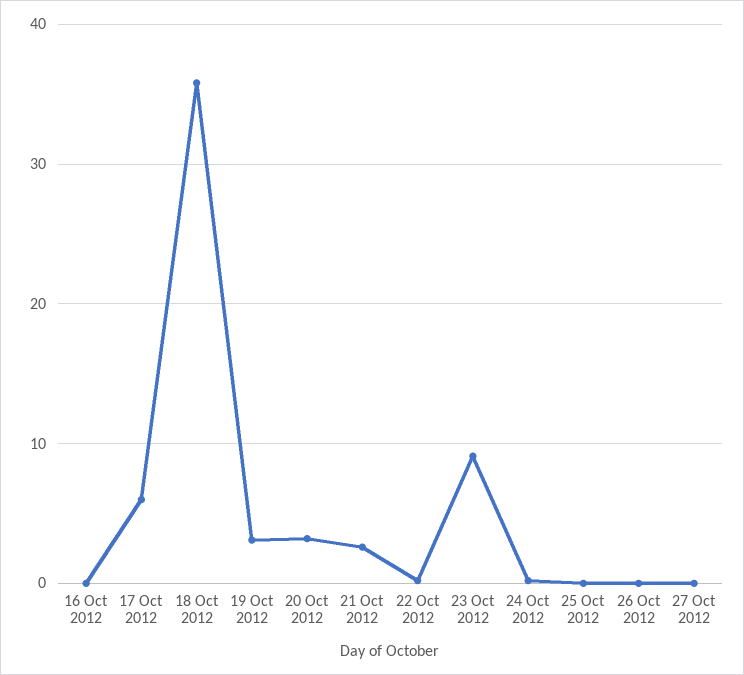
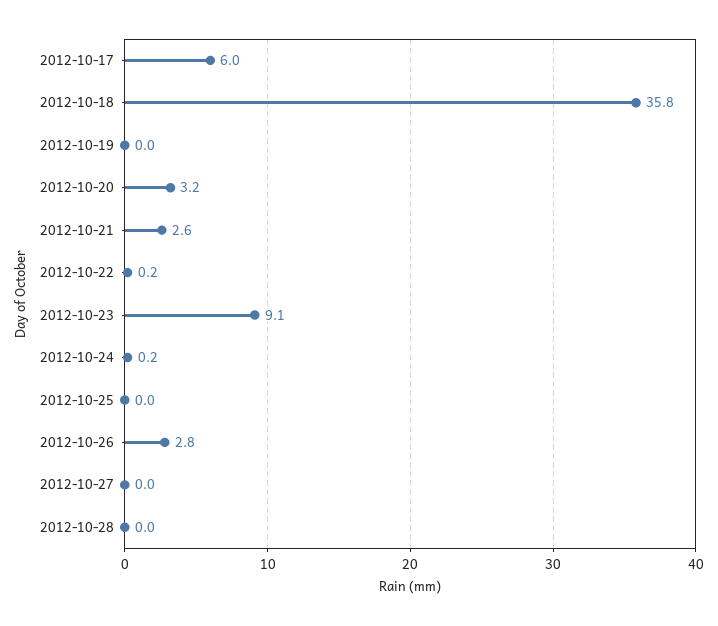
16 Oct 2012: 0 -> none
19 Oct 2012: 3 -> 0
26 Oct 2012: 0 -> 2.8
2012-10-28: none -> 0

